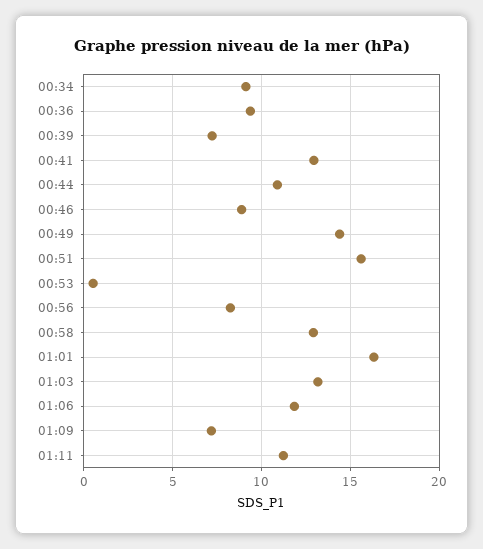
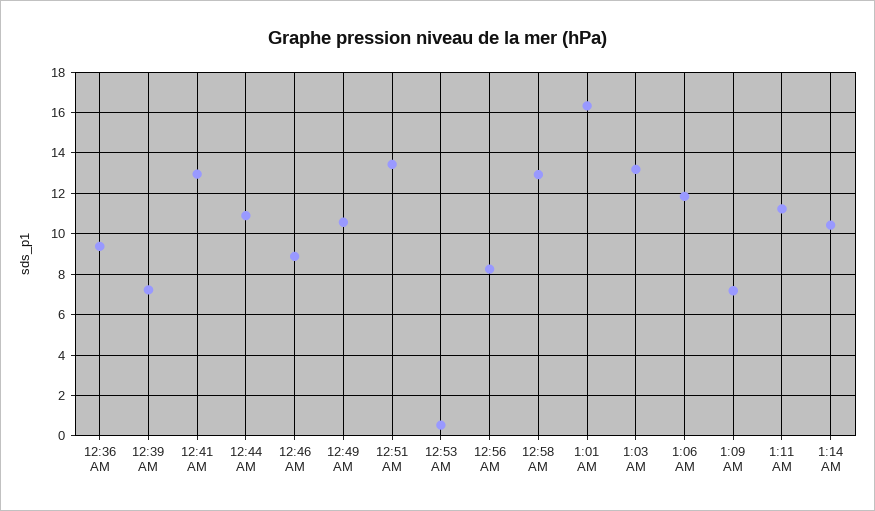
00:34: 9 -> none
00:49: 14.5 -> 10.5
00:51: 15.5 -> 13.5
1:14 AM: none -> 10.5

